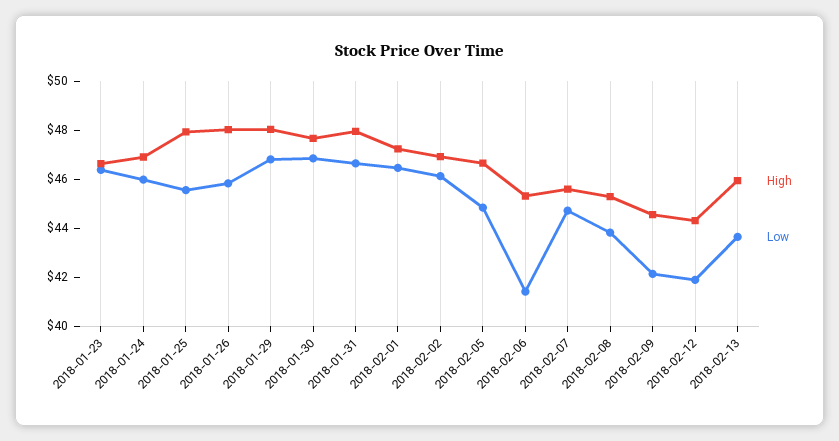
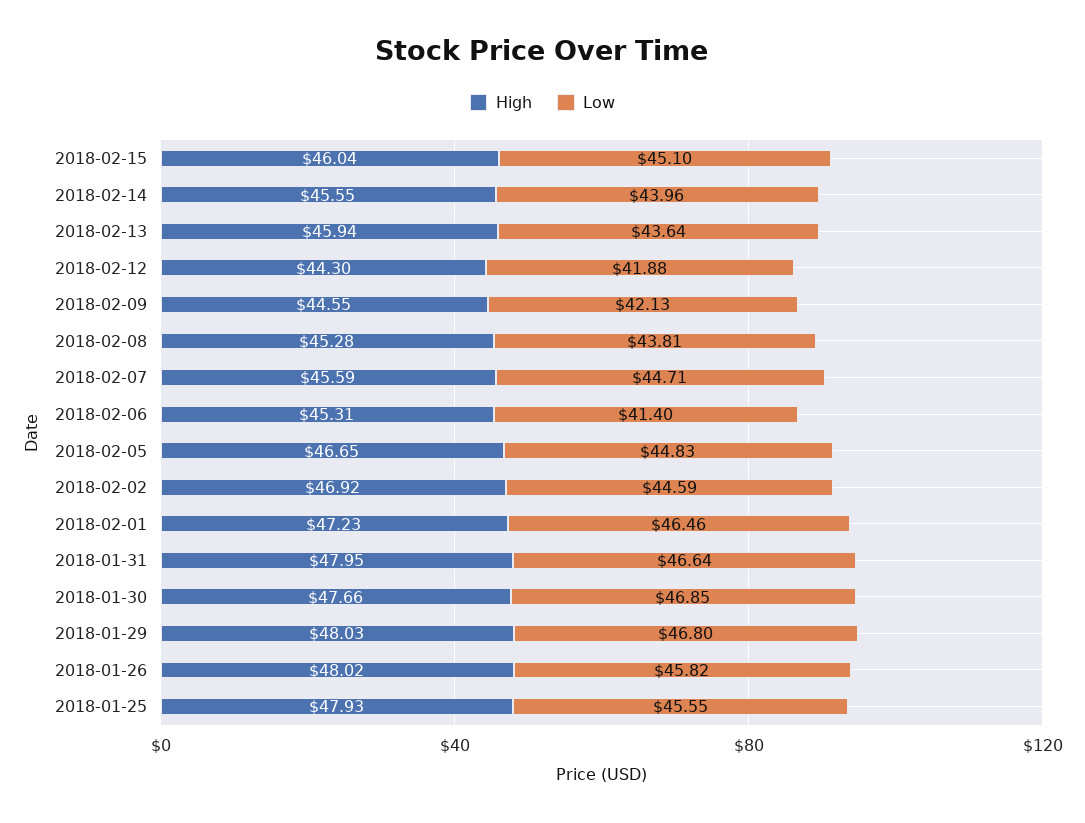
High, 2018-01-23: 46.5 -> none
Low, 2018-01-23: 46.5 -> none
High, 2018-01-24: 47 -> none
Low, 2018-01-24: 46 -> none
Low, 2018-02-02: 46 -> 44.59
High, 2018-02-15: none -> 46.04
Low, 2018-02-15: none -> 45.1
High, 2018-02-14: none -> 45.55
Low, 2018-02-14: none -> 43.96

